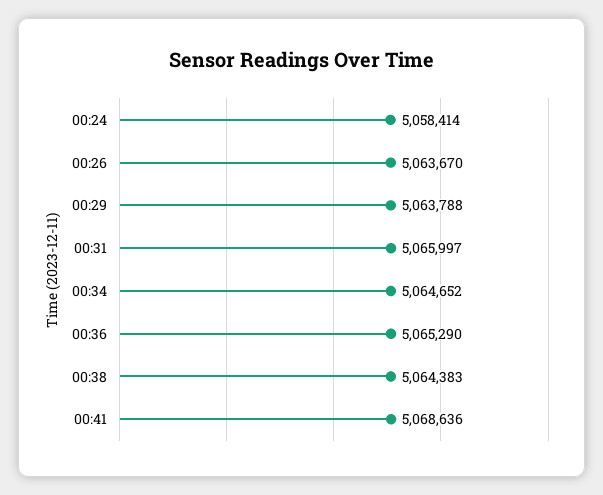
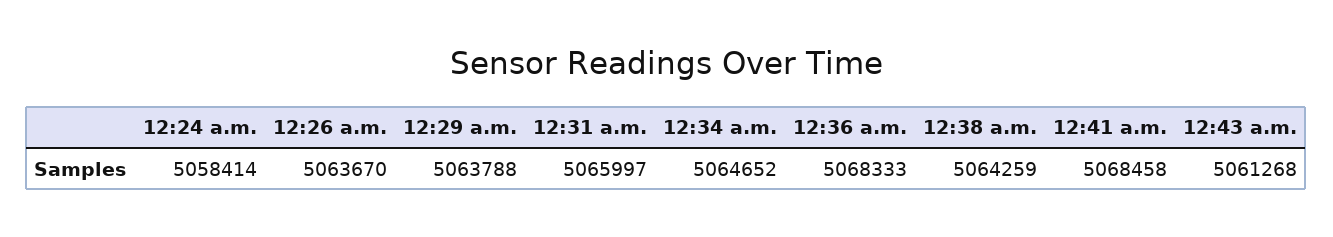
00:36: 5065290 -> 5068333
00:38: 5064383 -> 5064259
00:41: 5068636 -> 5068458
12:43 a.m.: none -> 5061268

